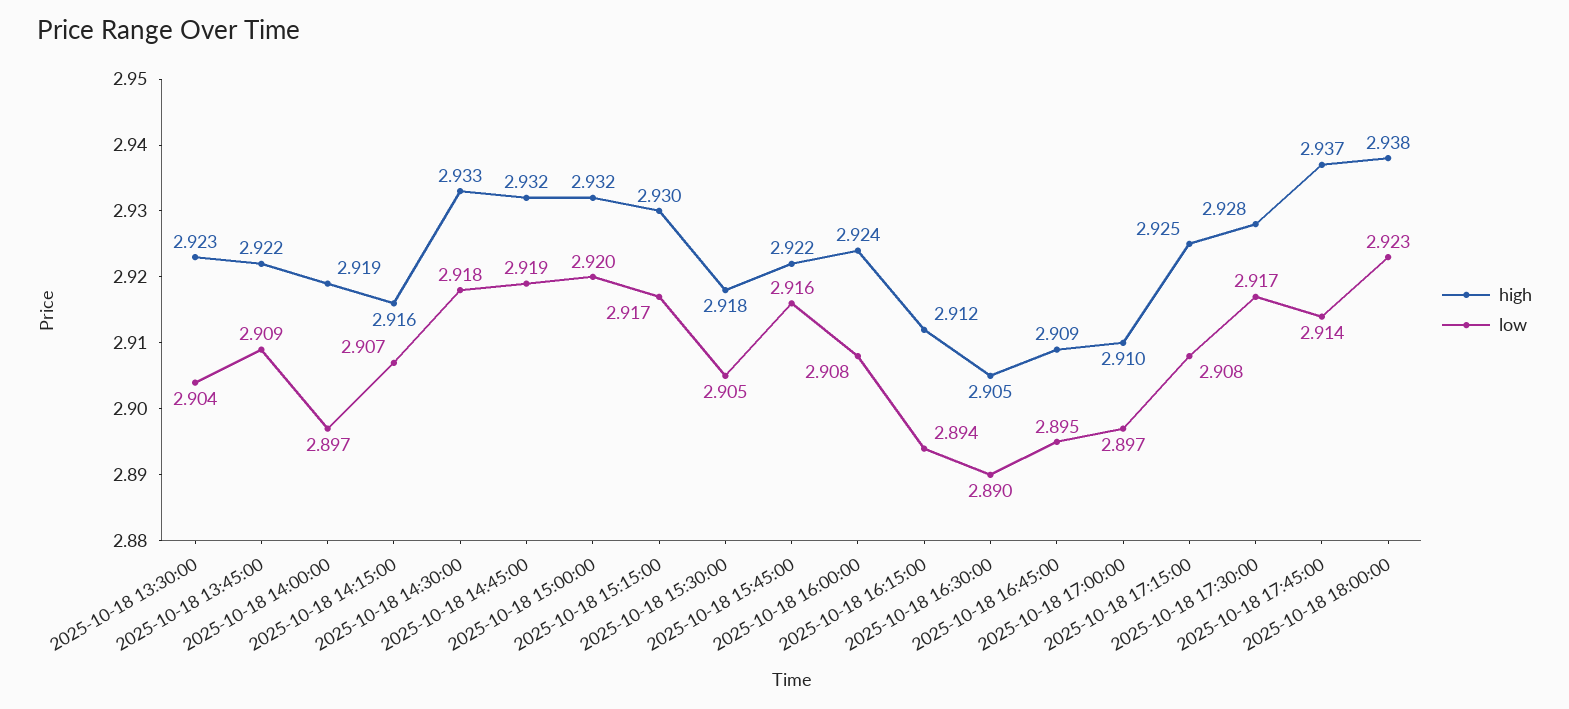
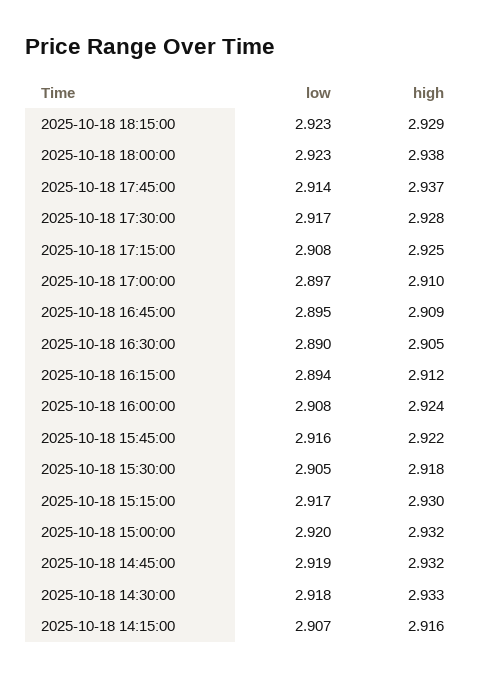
high, 2025-10-18 13:30:00: 2.923 -> none
low, 2025-10-18 13:30:00: 2.904 -> none
high, 2025-10-18 13:45:00: 2.922 -> none
low, 2025-10-18 13:45:00: 2.909 -> none
high, 2025-10-18 14:00:00: 2.919 -> none
low, 2025-10-18 14:00:00: 2.897 -> none
low, 2025-10-18 18:15:00: none -> 2.923
high, 2025-10-18 18:15:00: none -> 2.929

